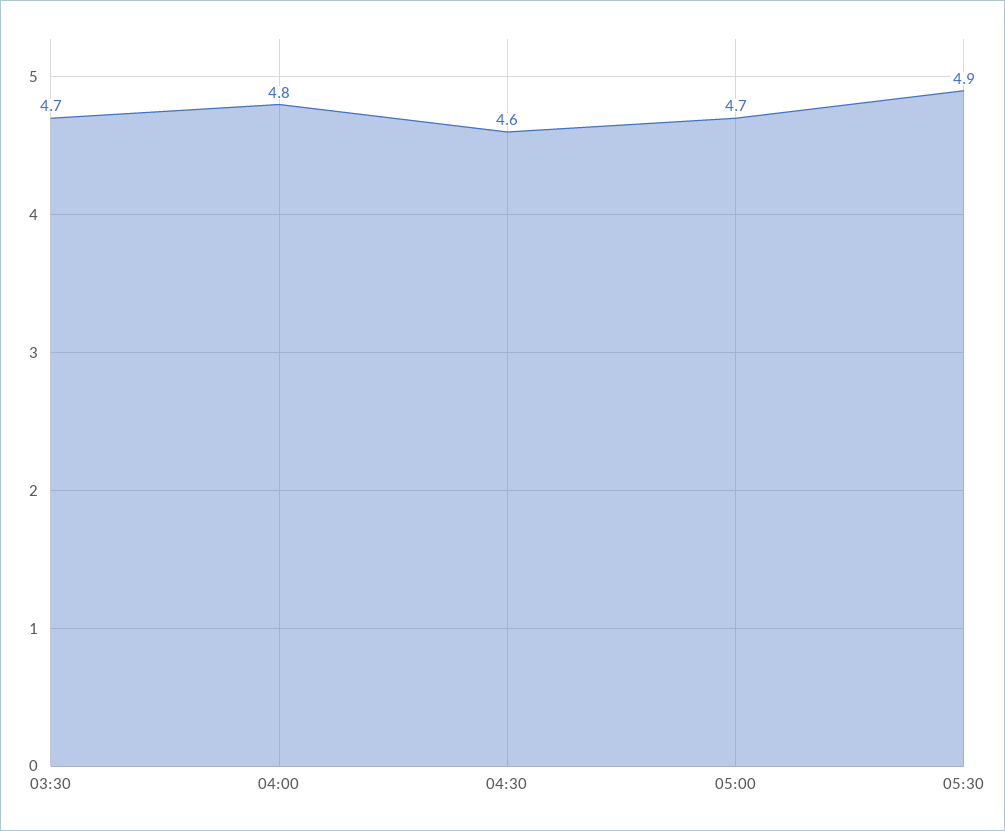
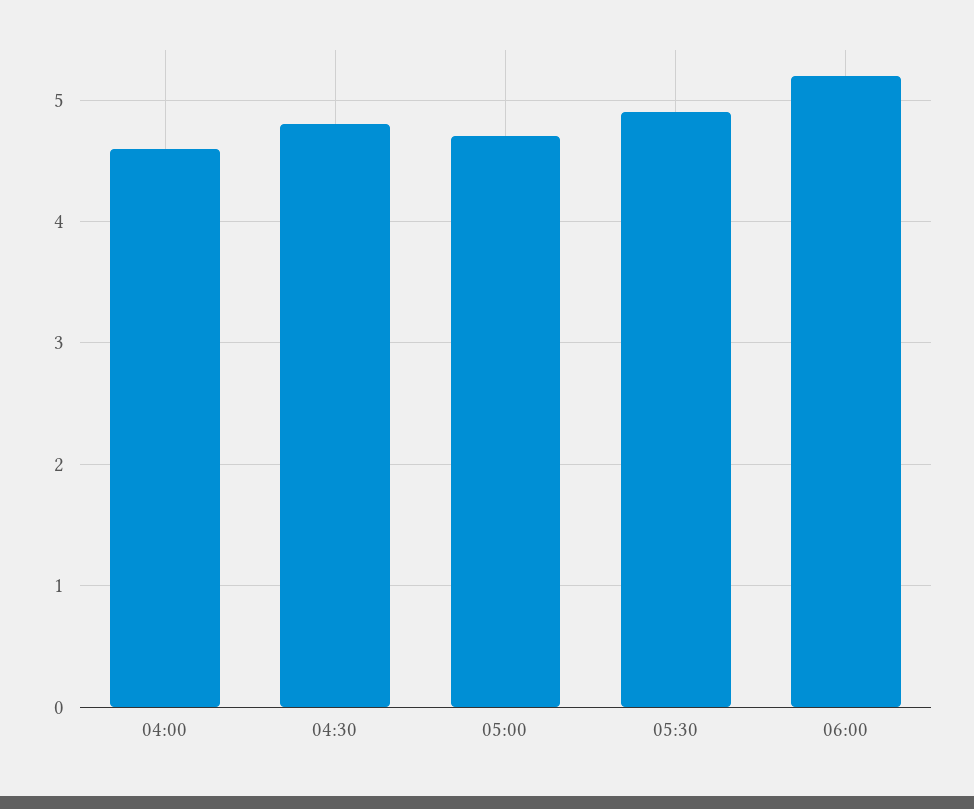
03:30: 4.7 -> none
04:00: 4.8 -> 4.6
04:30: 4.6 -> 4.8
06:00: none -> 5.2

